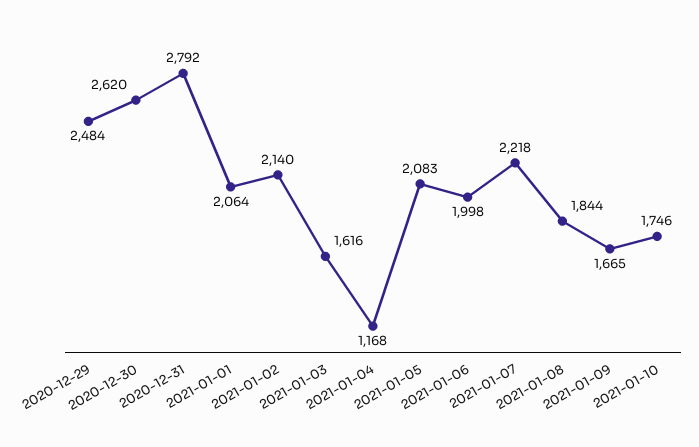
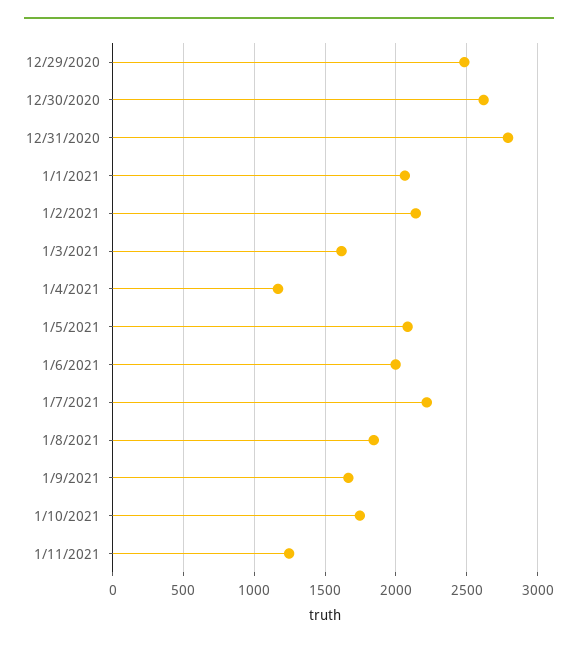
1/11/2021: none -> 1250

